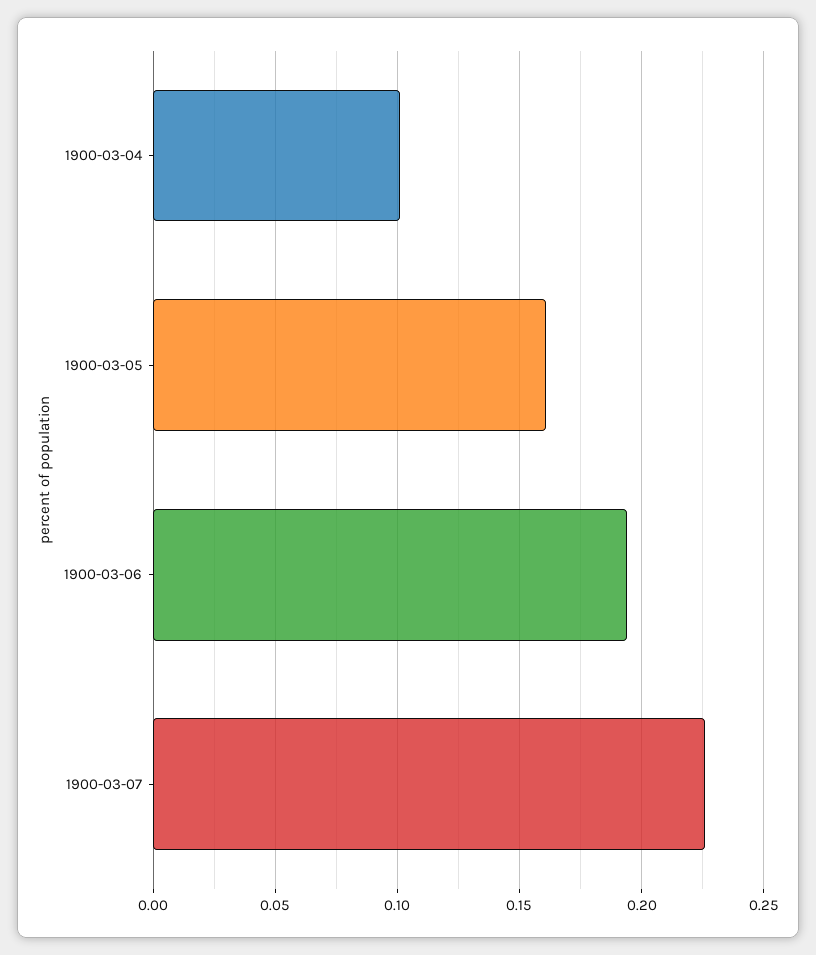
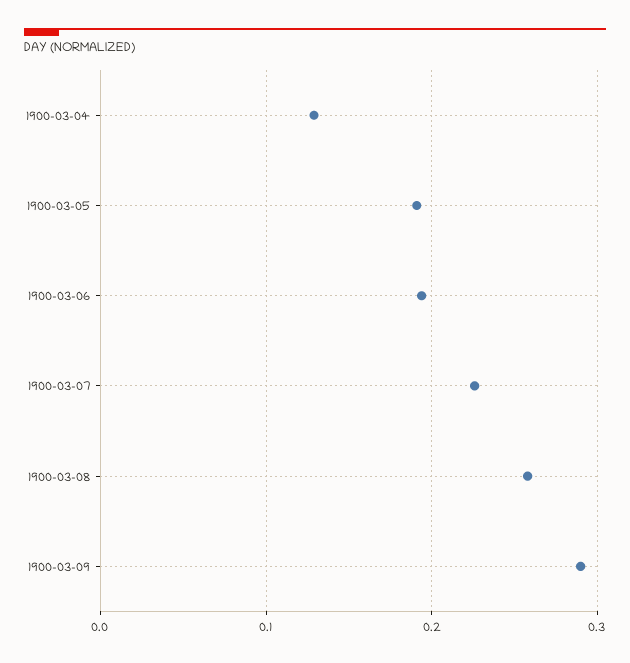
1900-03-04: 0.1 -> 0.13
1900-03-05: 0.16 -> 0.19
1900-03-08: none -> 0.26
1900-03-09: none -> 0.29

